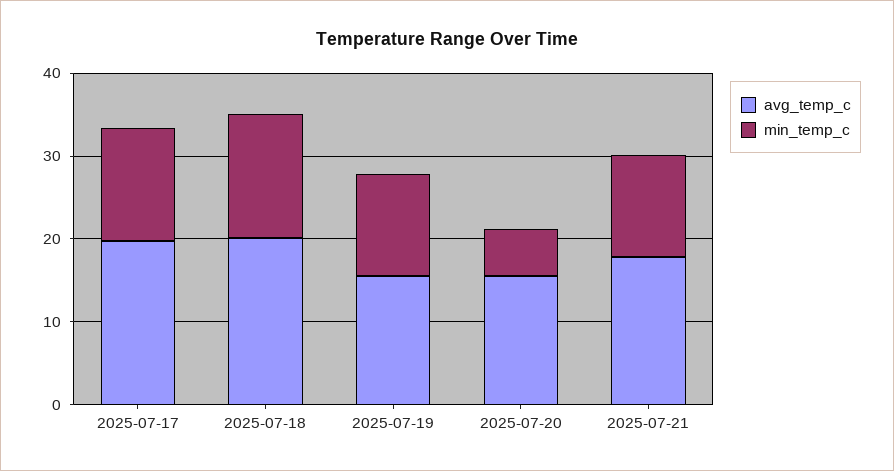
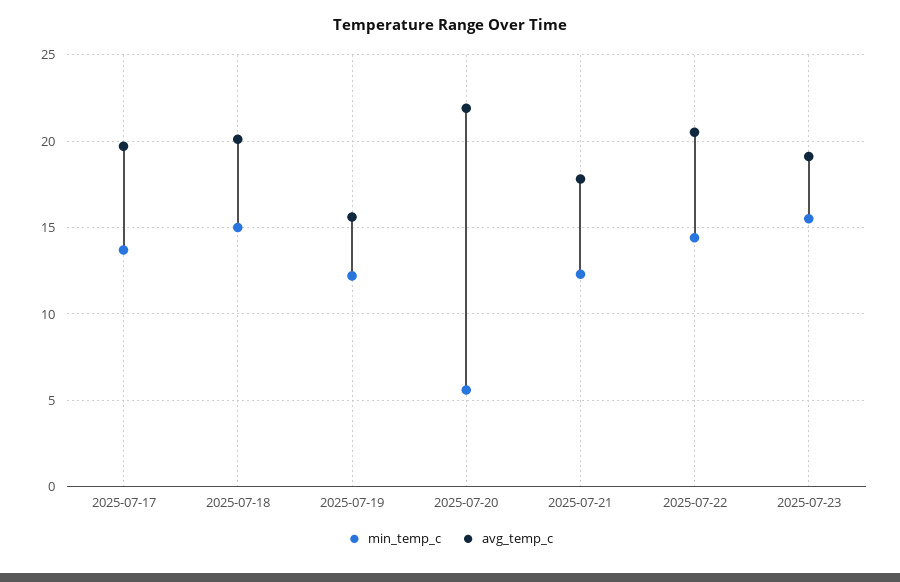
avg_temp_c, 2025-07-20: 16 -> 22
min_temp_c, 2025-07-22: none -> 14.5
avg_temp_c, 2025-07-22: none -> 20.5
min_temp_c, 2025-07-23: none -> 15.5
avg_temp_c, 2025-07-23: none -> 19

